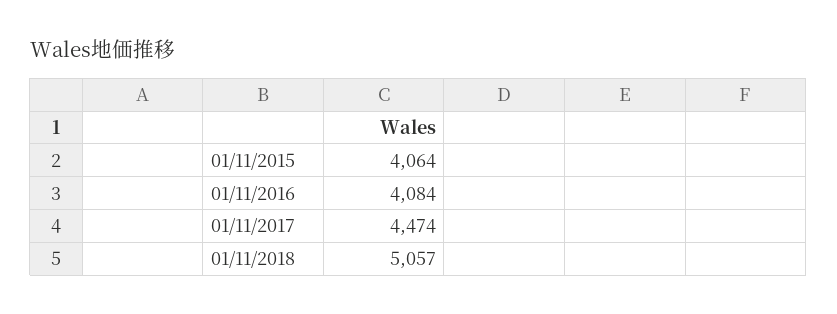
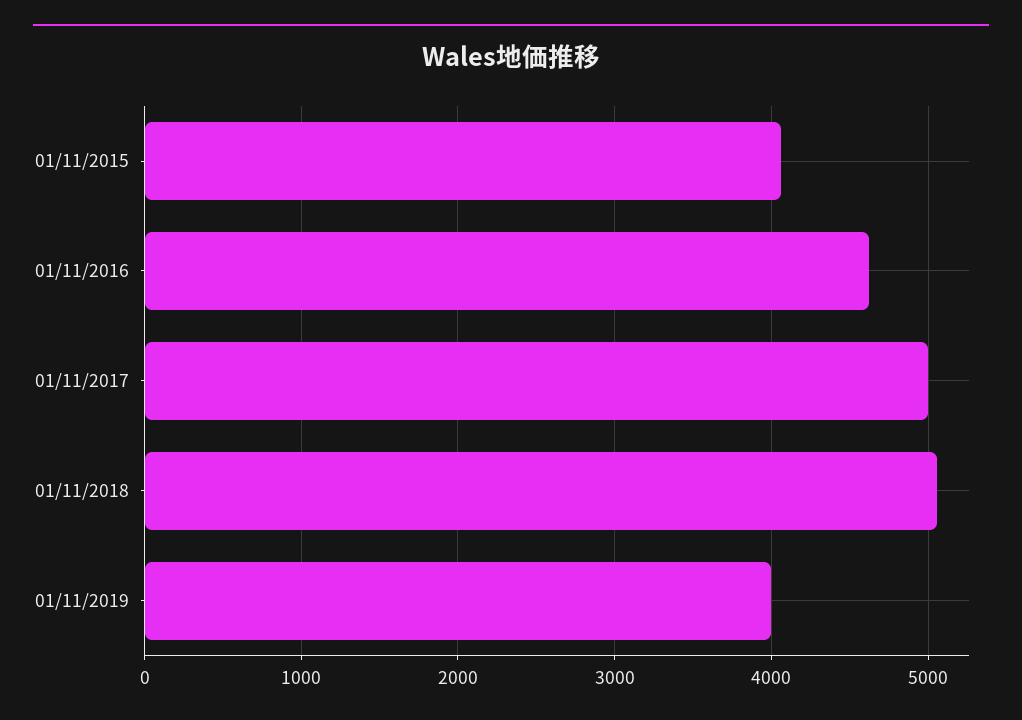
01/11/2016: 4084 -> 4600
01/11/2017: 4474 -> 5000
01/11/2019: none -> 4000

